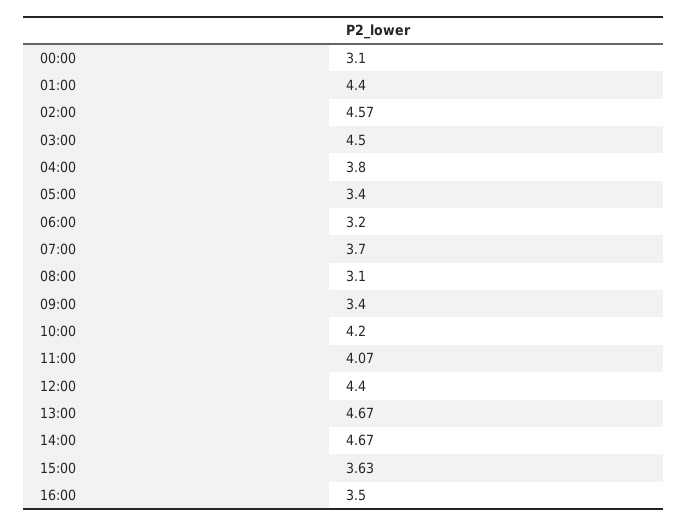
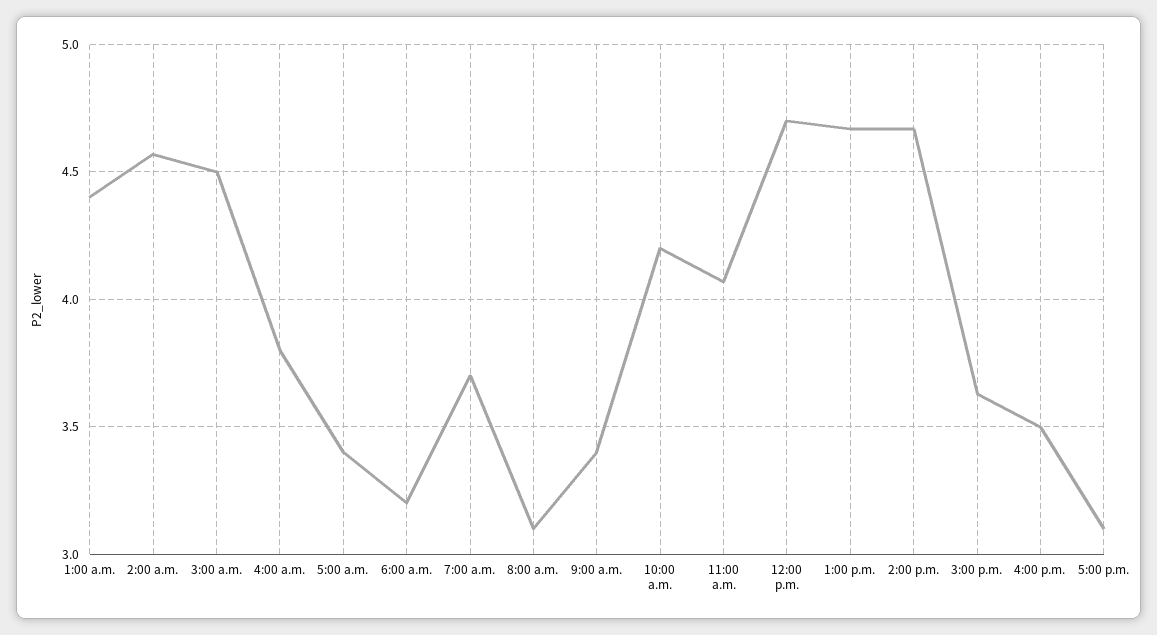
00:00: 3.1 -> none
12:00: 4.4 -> 4.7
5:00 p.m.: none -> 3.1

